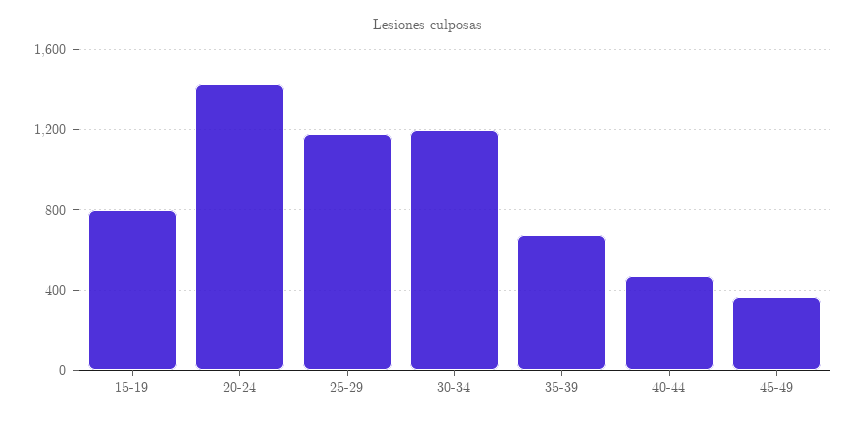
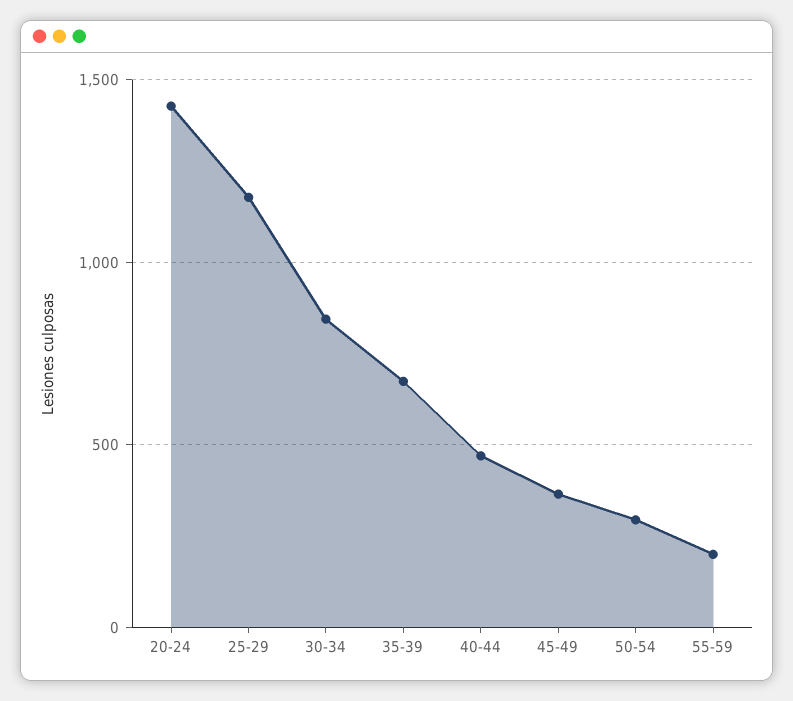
15-19: 800 -> none
30-34: 1200 -> 850
50-54: none -> 300
55-59: none -> 200

